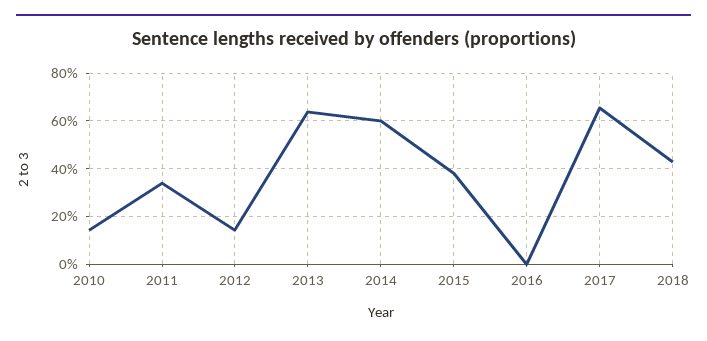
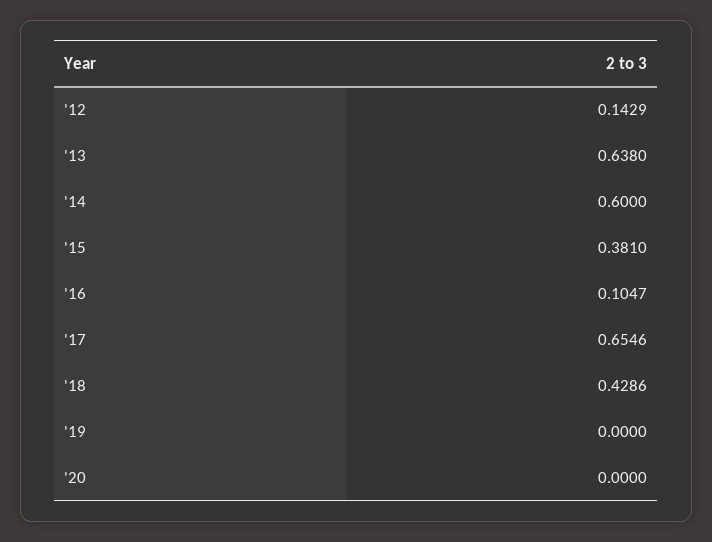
2010: 0.15 -> none
2011: 0.35 -> none
2016: 0 -> 0.1047
'19: none -> 0
'20: none -> 0

